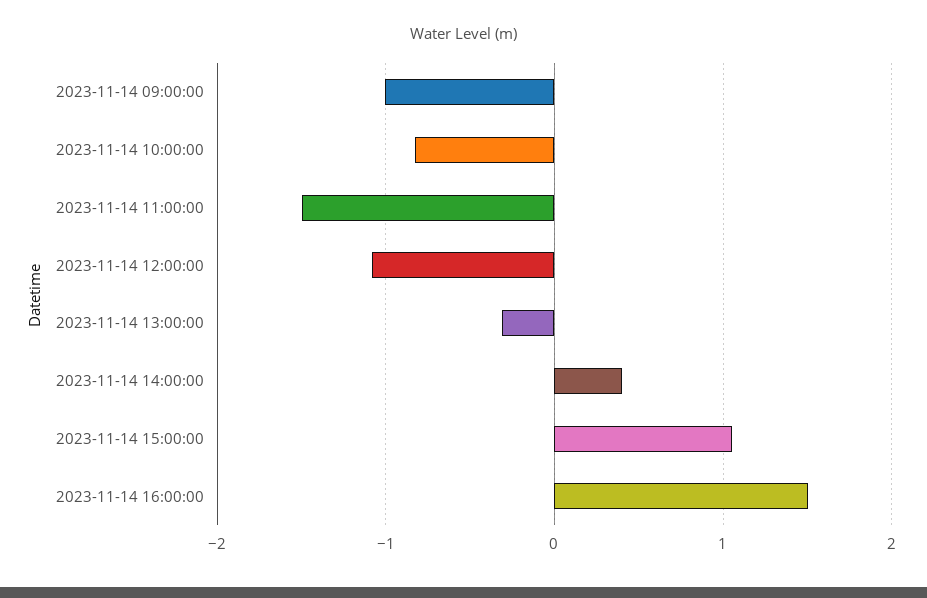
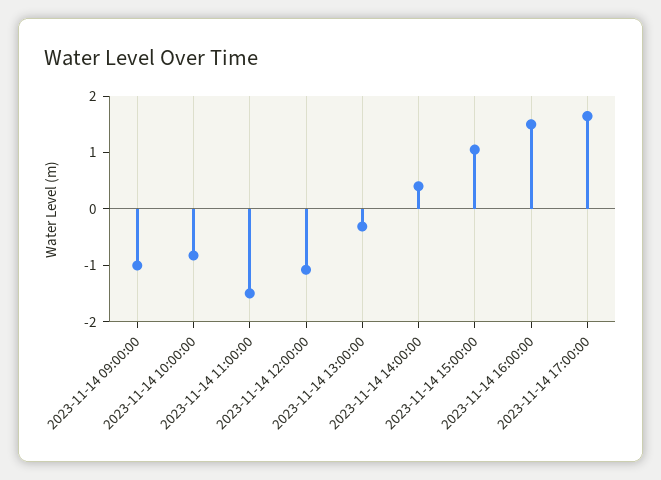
2023-11-14 17:00:00: none -> 1.6

